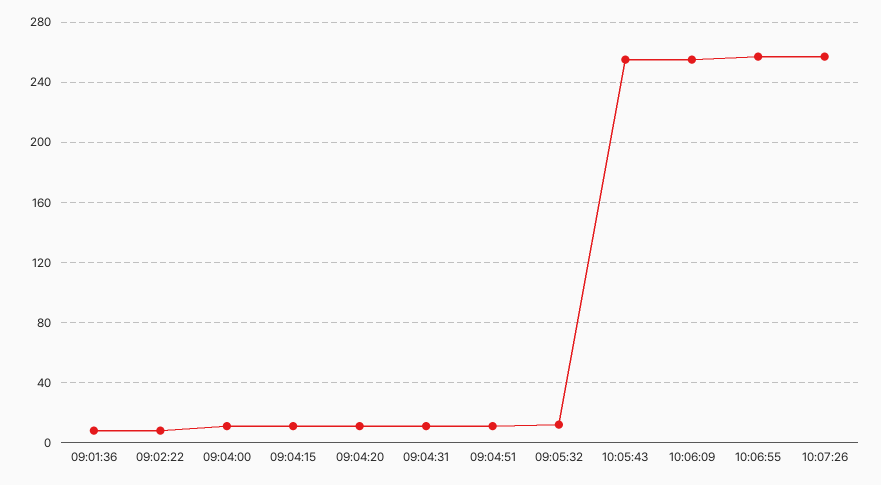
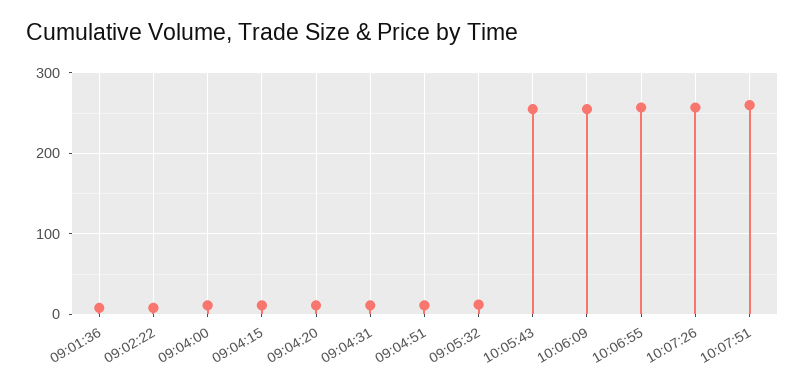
10:07:51: none -> 260

